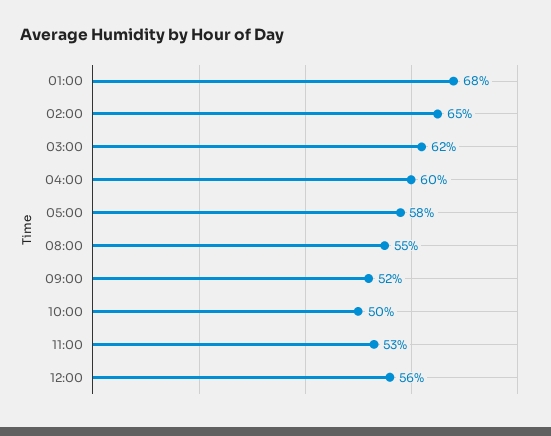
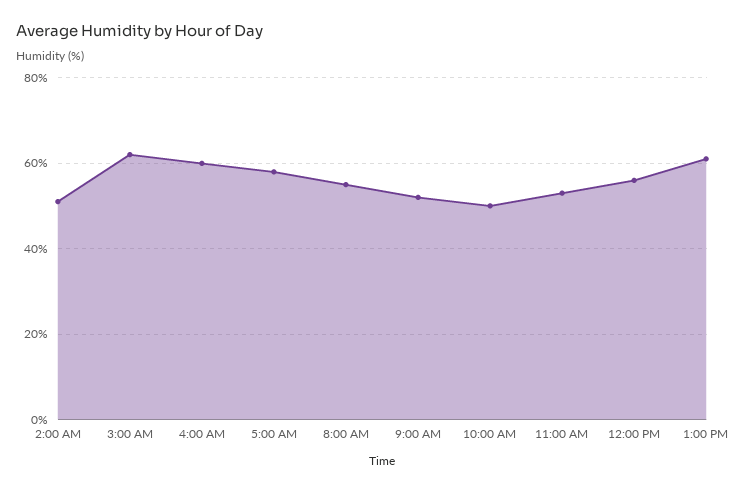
01:00: 68 -> none
02:00: 65 -> 50
1:00 PM: none -> 60

